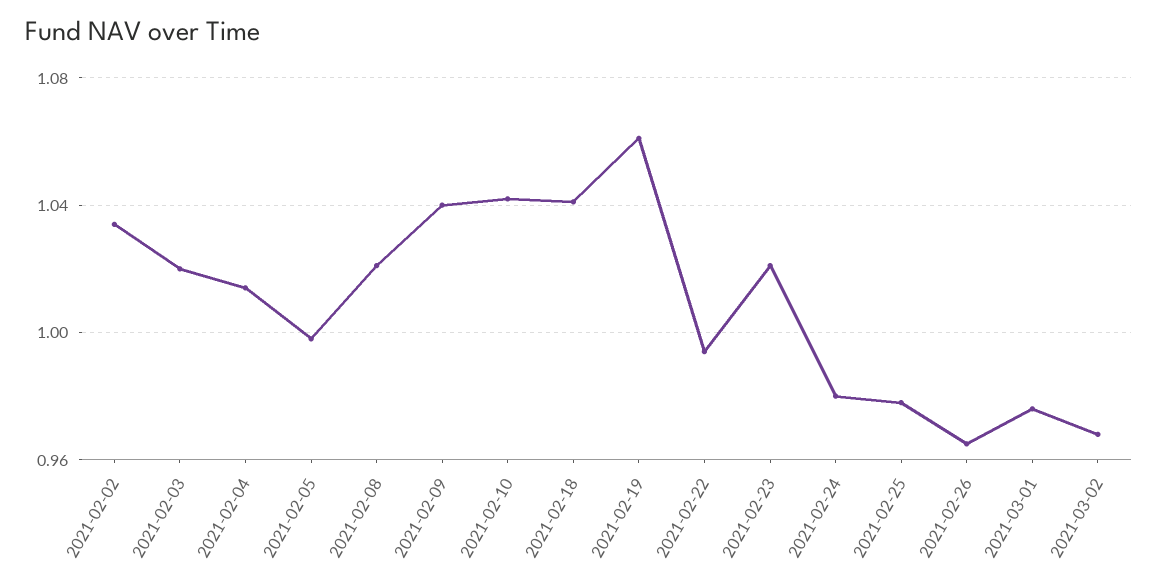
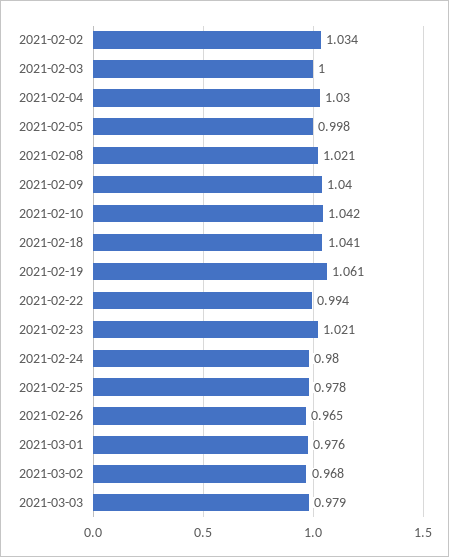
2021-02-03: 1.02 -> 1
2021-02-04: 1.015 -> 1.03
2021-03-03: none -> 0.979

